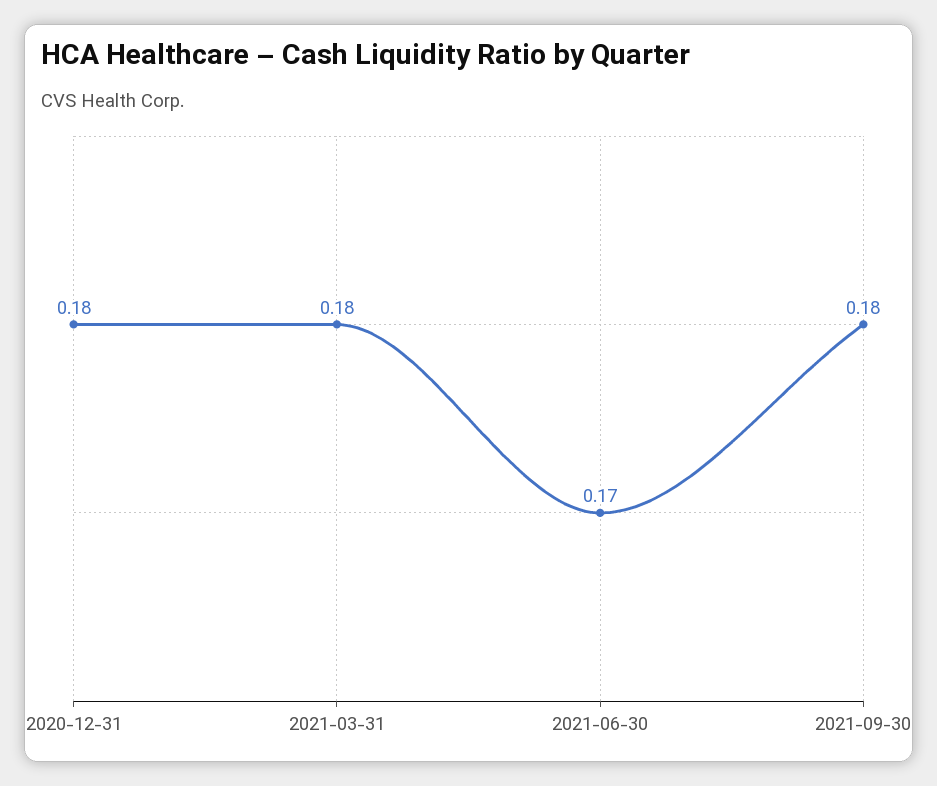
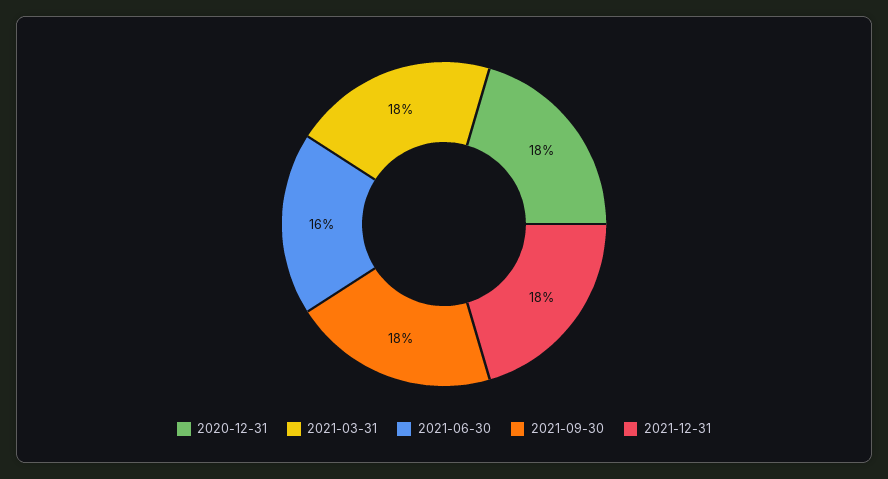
2021-06-30: 0.17 -> 0.16
2021-12-31: none -> 0.18

